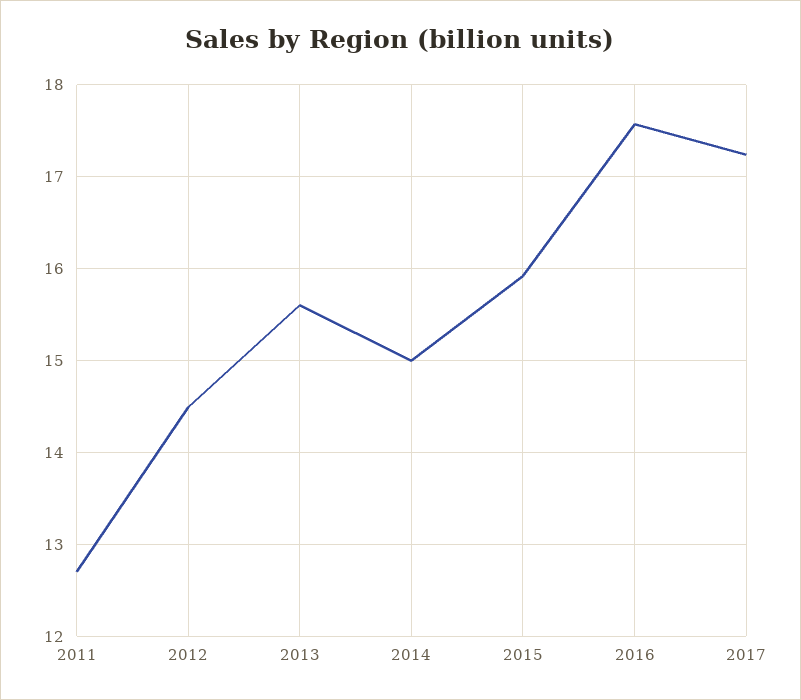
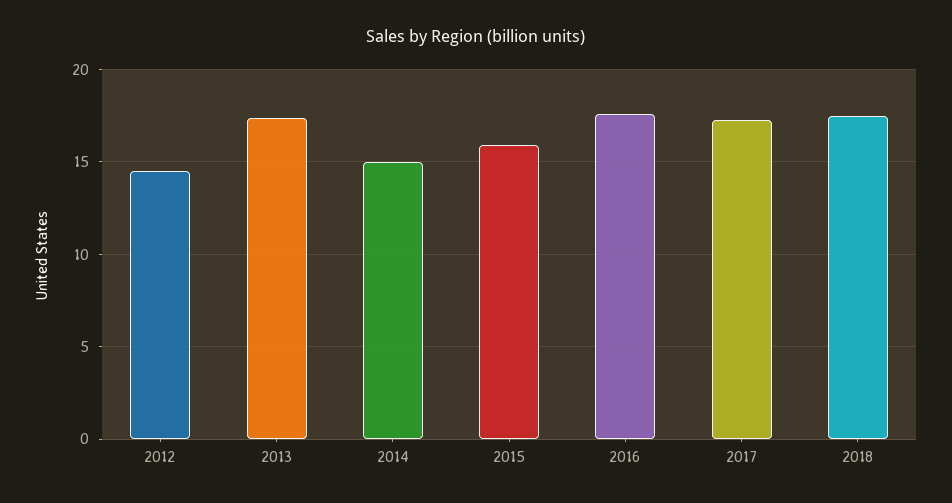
2011: 12.7 -> none
2013: 15.6 -> 17.5
2018: none -> 17.5

